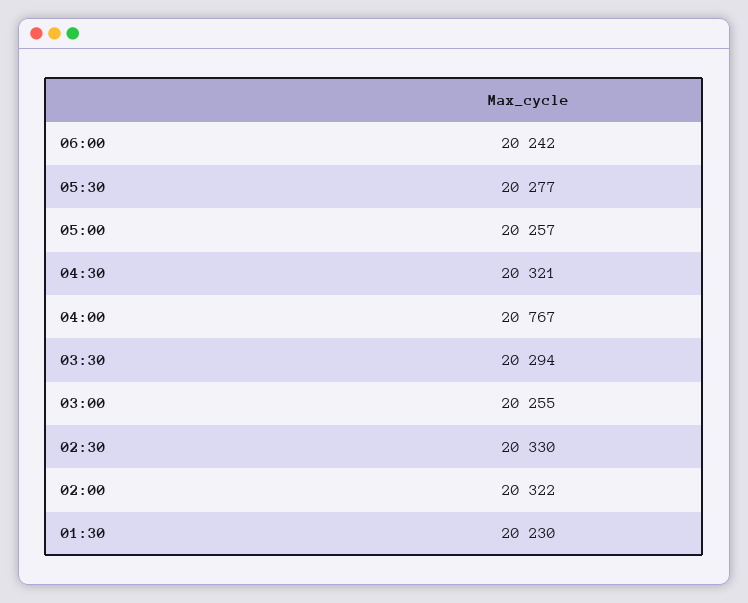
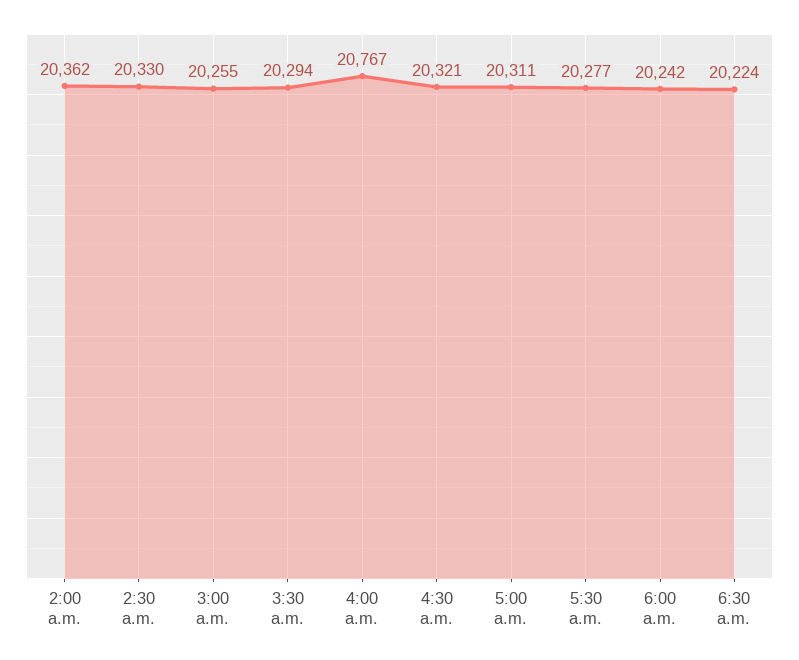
05:00: 20257 -> 20311
02:00: 20322 -> 20362
01:30: 20230 -> none
6:30 a.m.: none -> 20224

